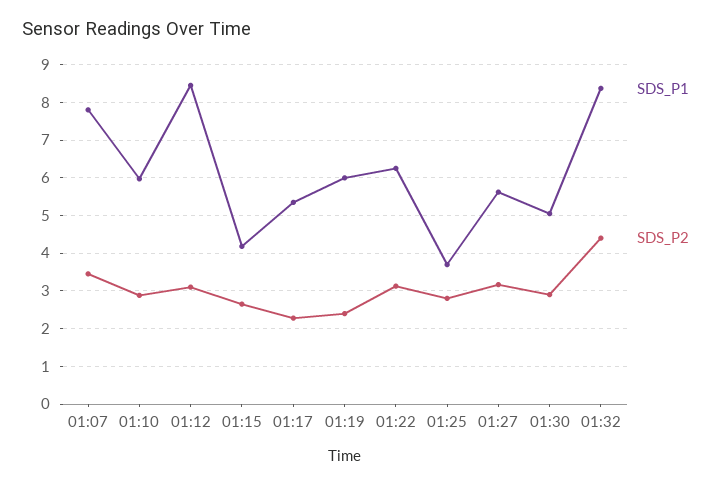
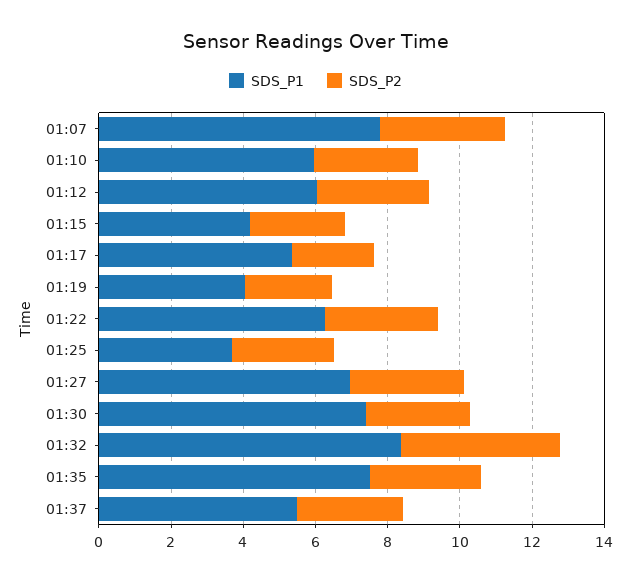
SDS_P1, 01:12: 8.4 -> 6
SDS_P1, 01:19: 6 -> 4
SDS_P1, 01:27: 5.6 -> 7
SDS_P1, 01:30: 5 -> 7.5
SDS_P1, 01:35: none -> 7.5
SDS_P2, 01:35: none -> 3
SDS_P1, 01:37: none -> 5.5
SDS_P2, 01:37: none -> 3

